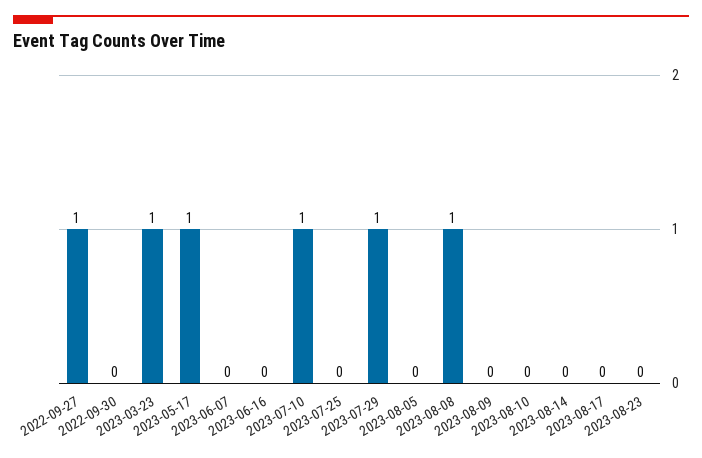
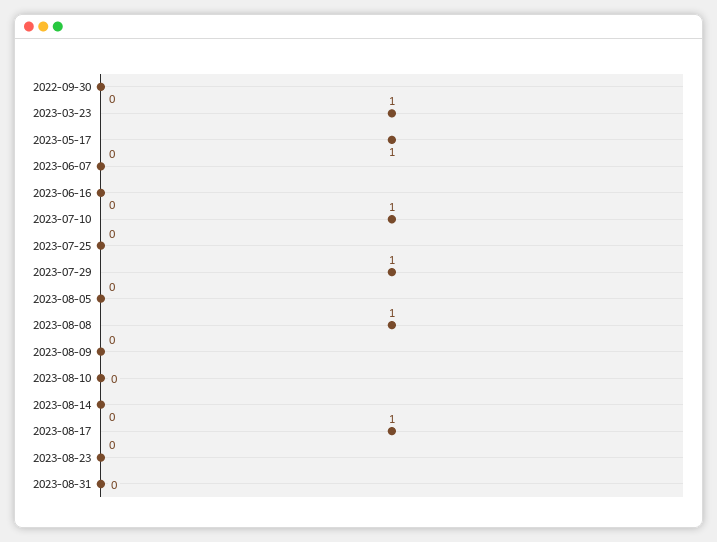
2022-09-27: 1 -> none
2023-08-17: 0 -> 1
2023-08-31: none -> 0

